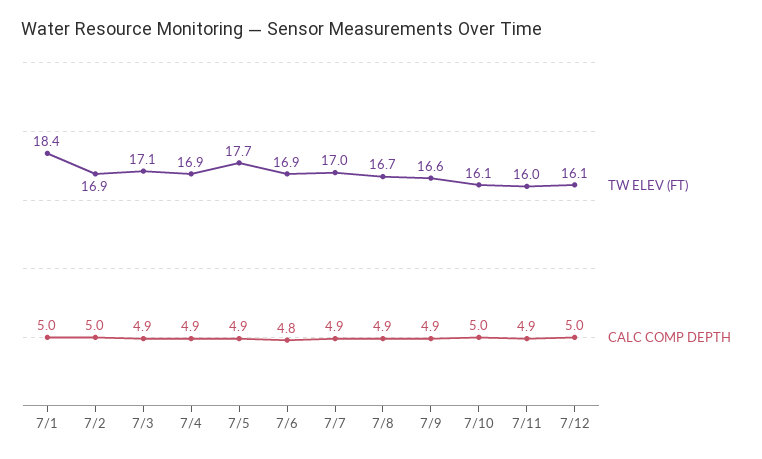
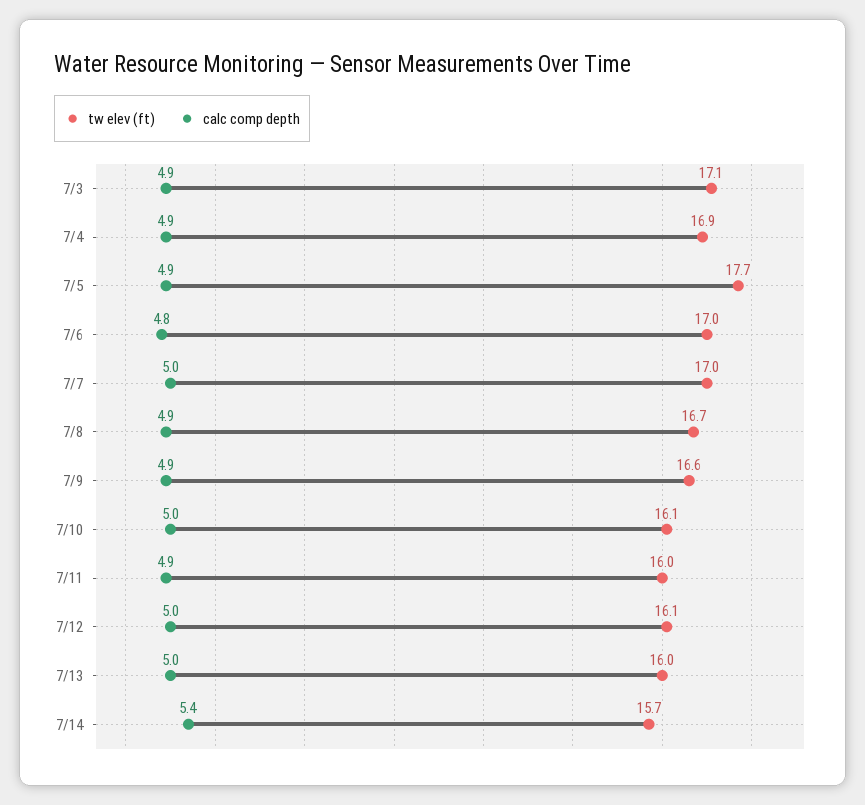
TW ELEV (FT), 7/1: 18.4 -> none
CALC COMP DEPTH, 7/1: 5 -> none
TW ELEV (FT), 7/2: 16.9 -> none
CALC COMP DEPTH, 7/2: 5 -> none
TW ELEV (FT), 7/6: 16.9 -> 17
CALC COMP DEPTH, 7/7: 4.9 -> 5
TW ELEV (FT), 7/13: none -> 16
CALC COMP DEPTH, 7/13: none -> 5
TW ELEV (FT), 7/14: none -> 15.7
CALC COMP DEPTH, 7/14: none -> 5.4

